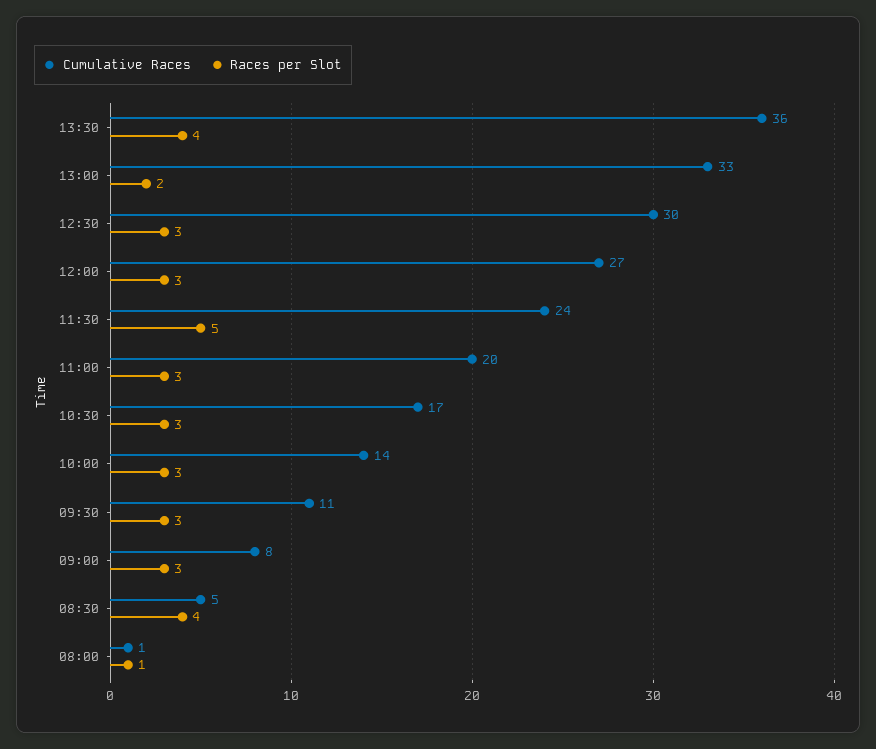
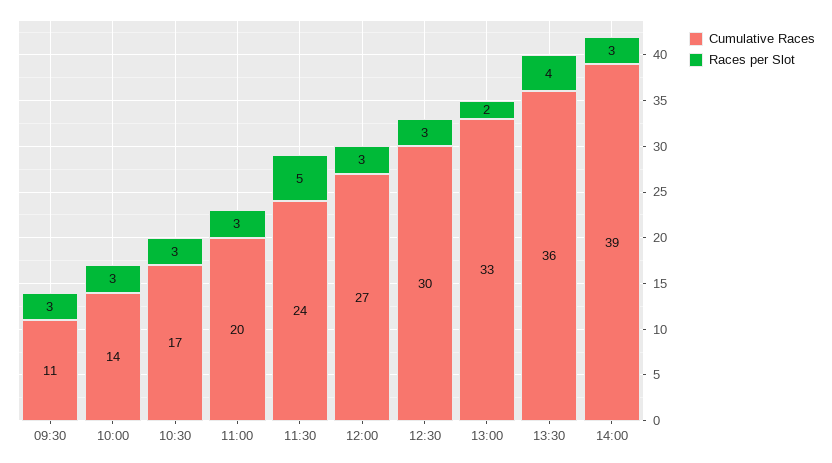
Cumulative Races, 09:00: 8 -> none
Races per Slot, 09:00: 3 -> none
Cumulative Races, 08:30: 5 -> none
Races per Slot, 08:30: 4 -> none
Cumulative Races, 08:00: 1 -> none
Races per Slot, 08:00: 1 -> none
Cumulative Races, 14:00: none -> 39
Races per Slot, 14:00: none -> 3

